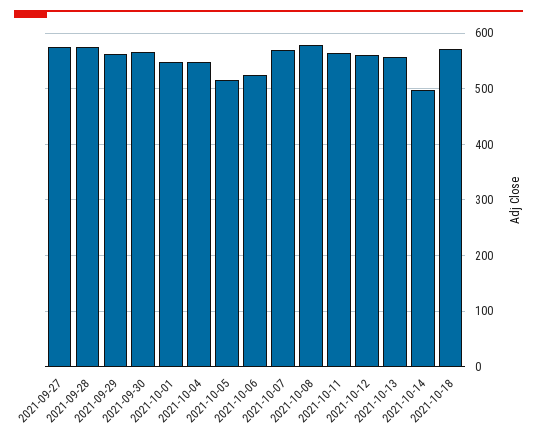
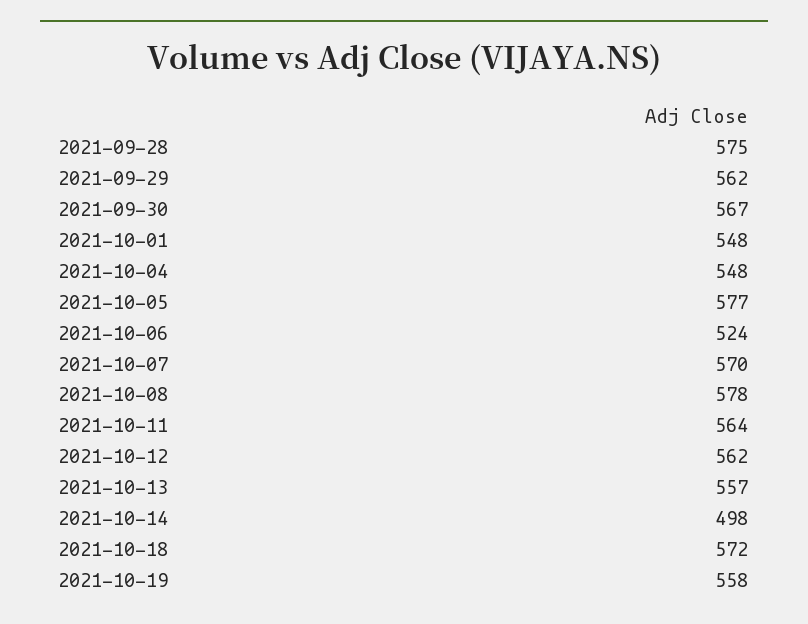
2021-09-27: 580 -> none
2021-10-05: 520 -> 577
2021-10-19: none -> 558

